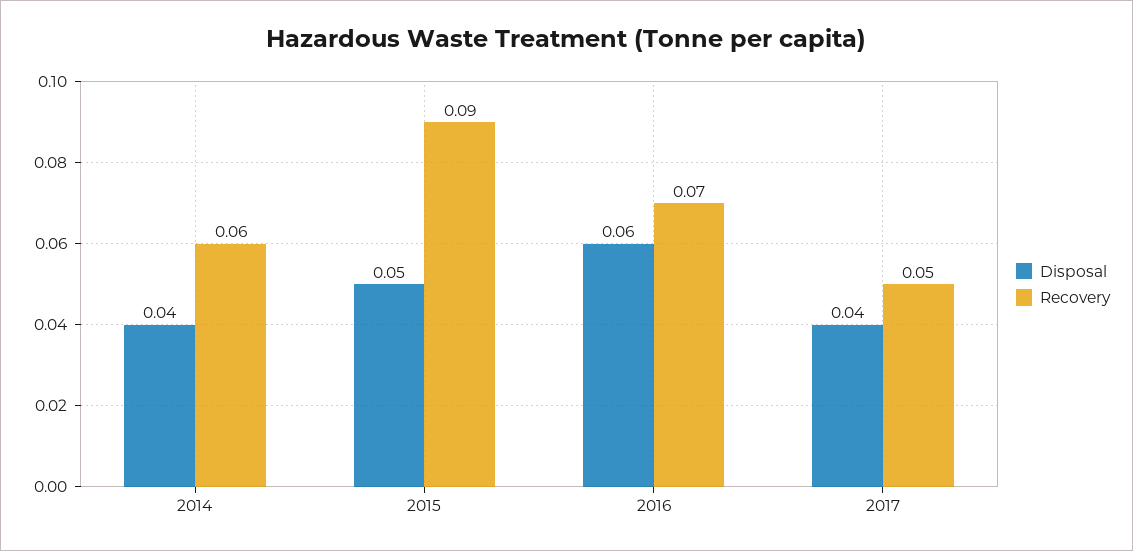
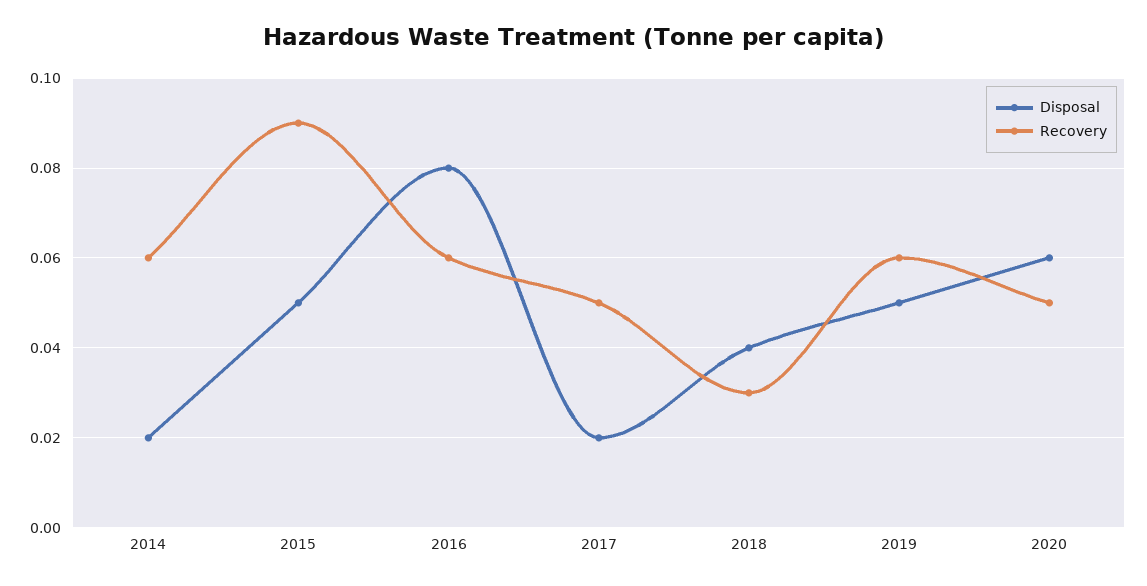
Disposal, 2014: 0.04 -> 0.02
Disposal, 2016: 0.06 -> 0.08
Recovery, 2016: 0.07 -> 0.06
Disposal, 2017: 0.04 -> 0.02
Disposal, 2018: none -> 0.04
Recovery, 2018: none -> 0.03
Disposal, 2019: none -> 0.05
Recovery, 2019: none -> 0.06
Disposal, 2020: none -> 0.06
Recovery, 2020: none -> 0.05

